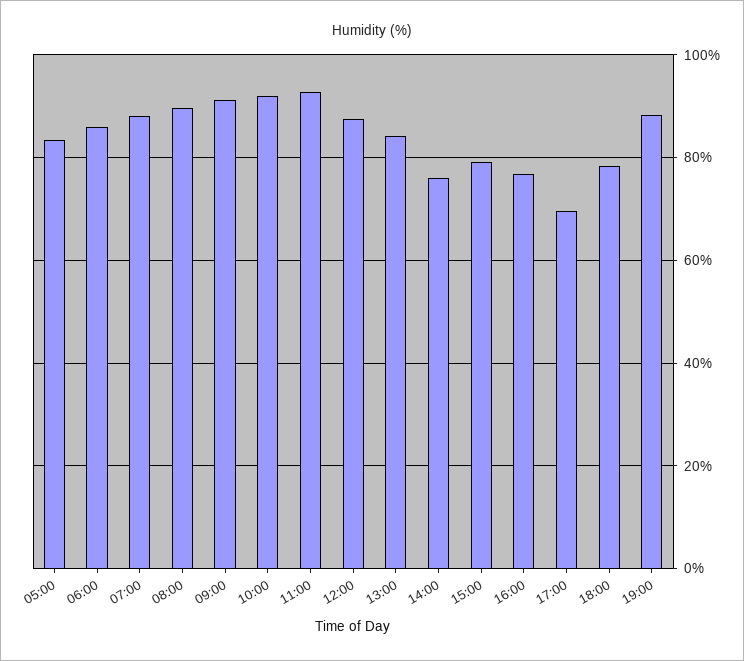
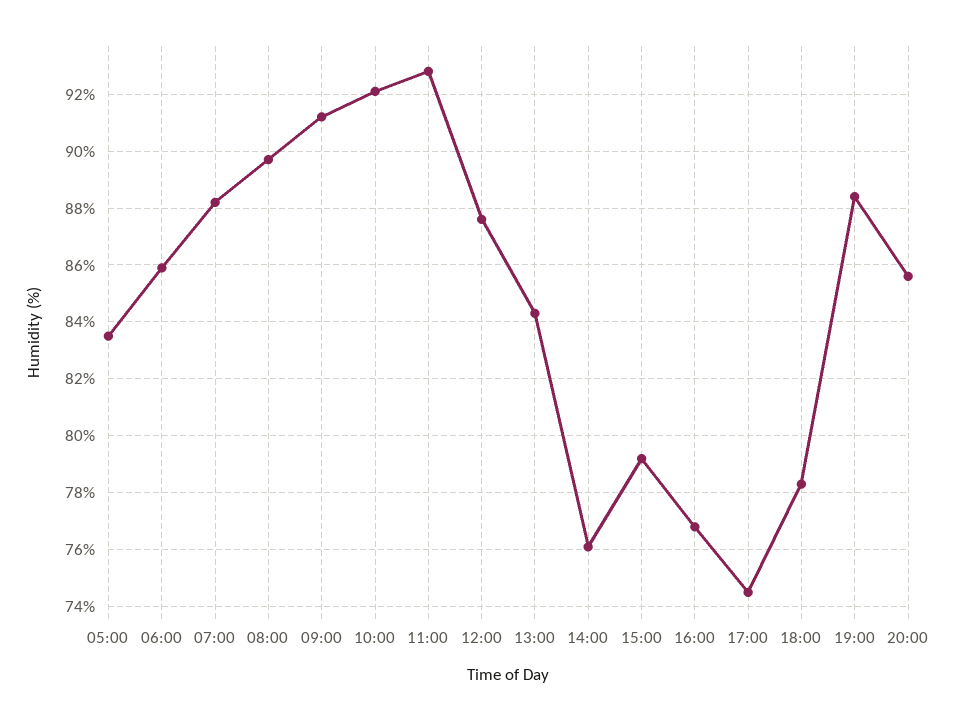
17:00: 70 -> 74.5
20:00: none -> 85.5

